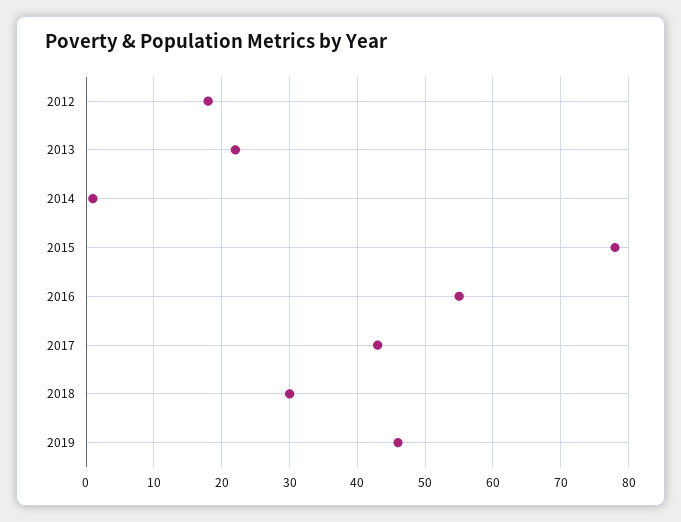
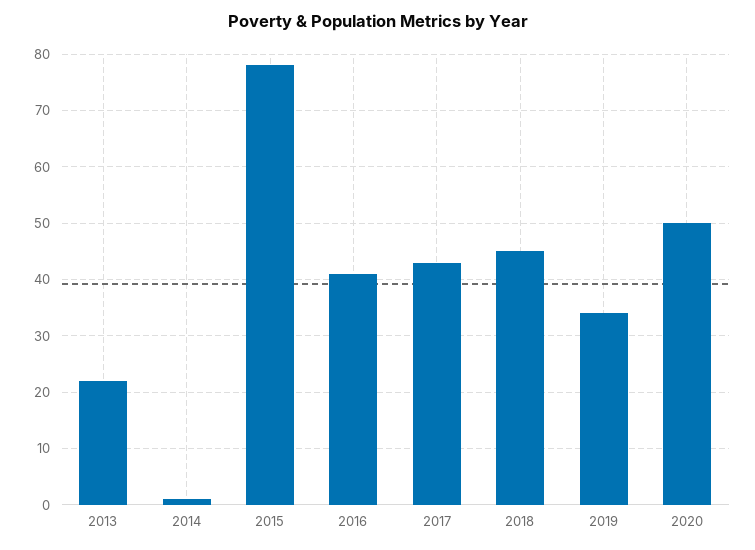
2012: 18 -> none
2016: 55 -> 40
2018: 30 -> 45
2019: 46 -> 35
2020: none -> 50

